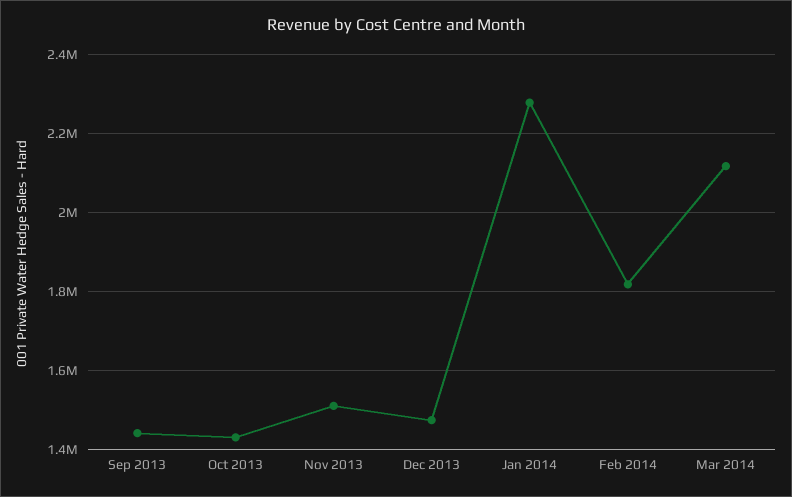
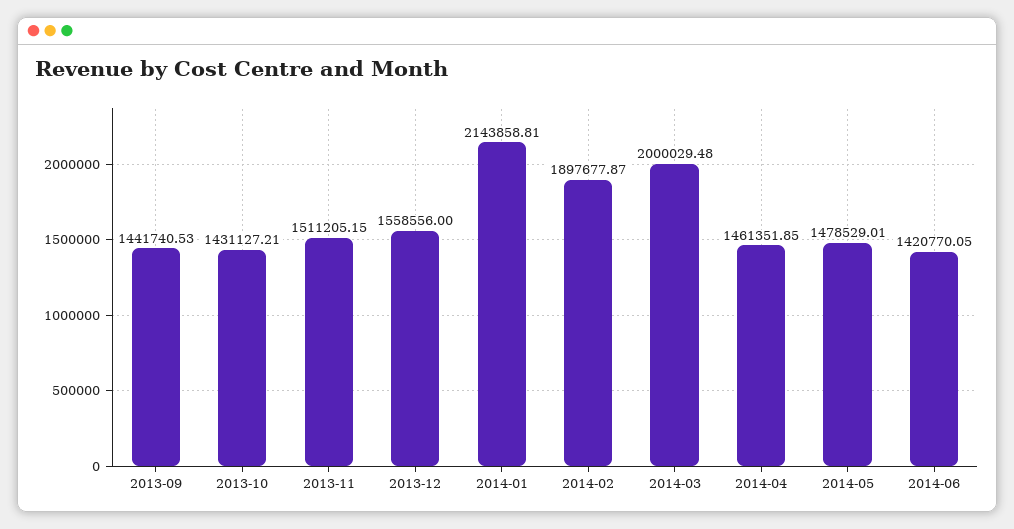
Dec 2013: 1480000 -> 1558556
Jan 2014: 2280000 -> 2143858.81
Feb 2014: 1820000 -> 1897677.87
Mar 2014: 2120000 -> 2000029.48
2014-04: none -> 1461351.85
2014-05: none -> 1478529.01
2014-06: none -> 1420770.05

